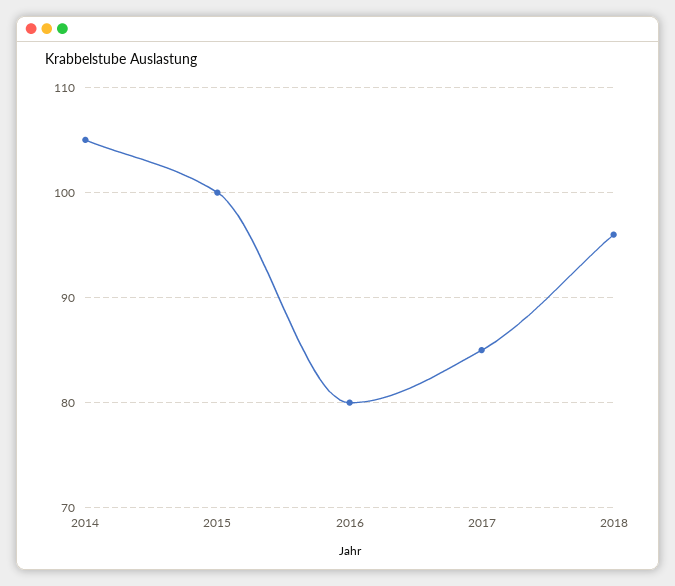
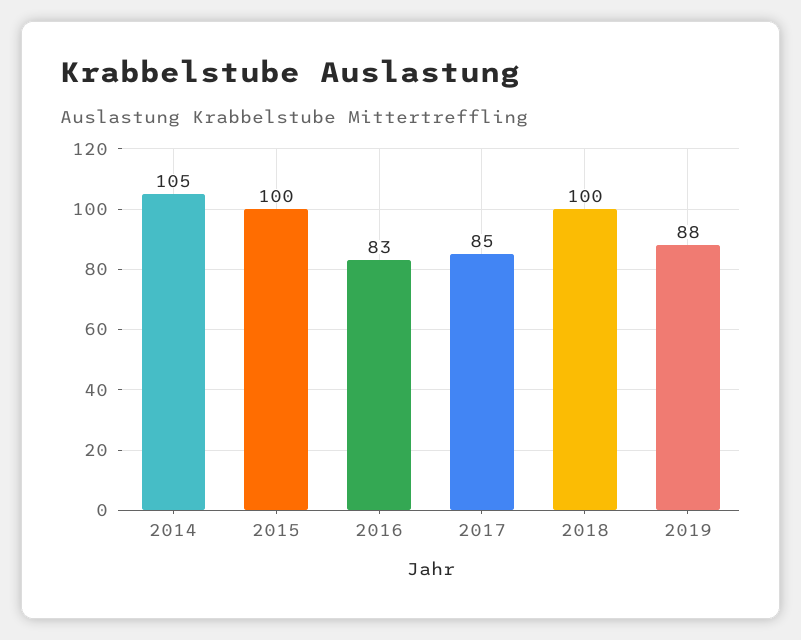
2016: 80 -> 83
2018: 96 -> 100
2019: none -> 88

